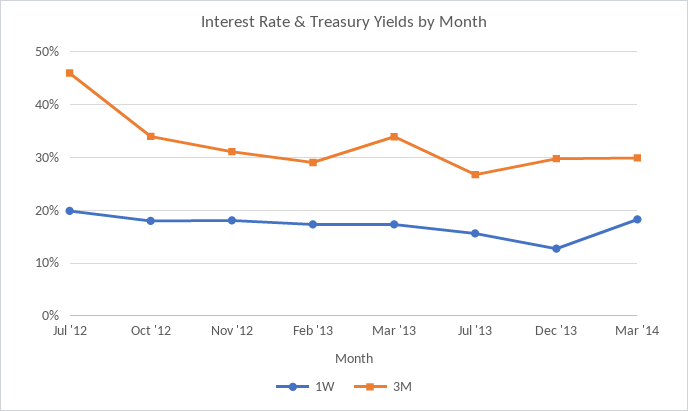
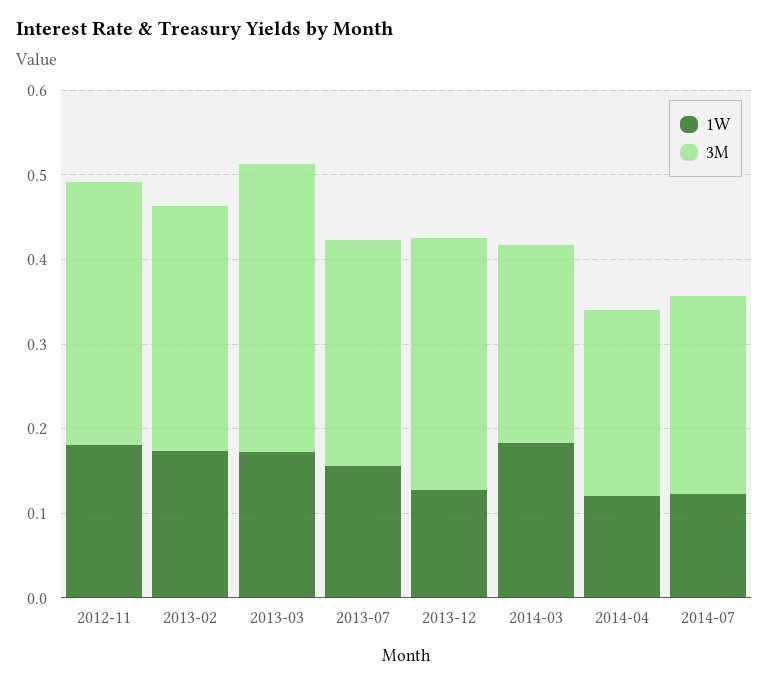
1W, Jul '12: 0.2 -> none
3M, Jul '12: 0.46 -> none
1W, Oct '12: 0.18 -> none
3M, Oct '12: 0.34 -> none
3M, Mar '14: 0.3 -> 0.24
1W, 2014-04: none -> 0.12
3M, 2014-04: none -> 0.22
1W, 2014-07: none -> 0.12
3M, 2014-07: none -> 0.24

